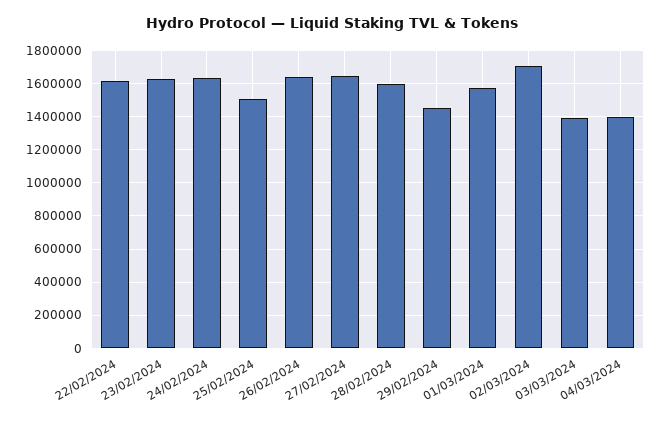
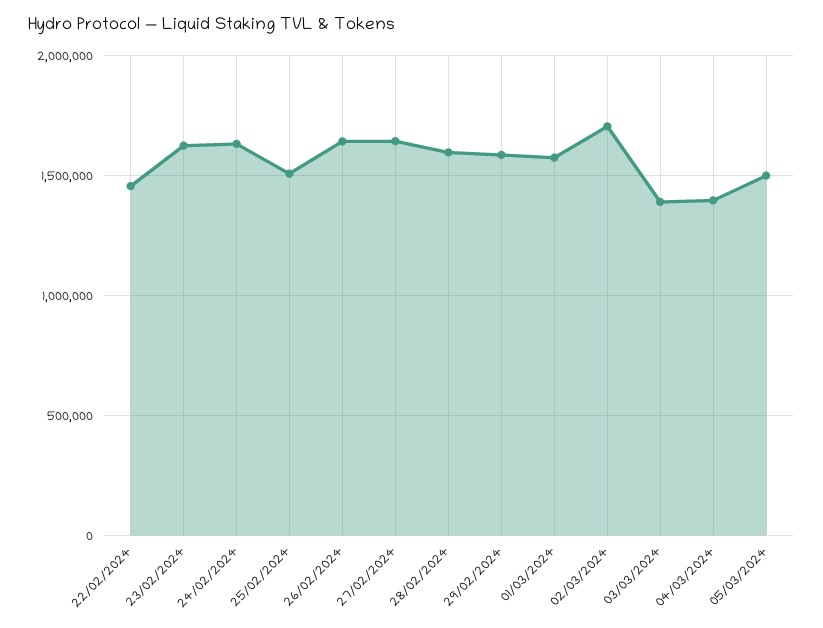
22/02/2024: 1600000 -> 1450000
29/02/2024: 1450000 -> 1600000
05/03/2024: none -> 1500000

